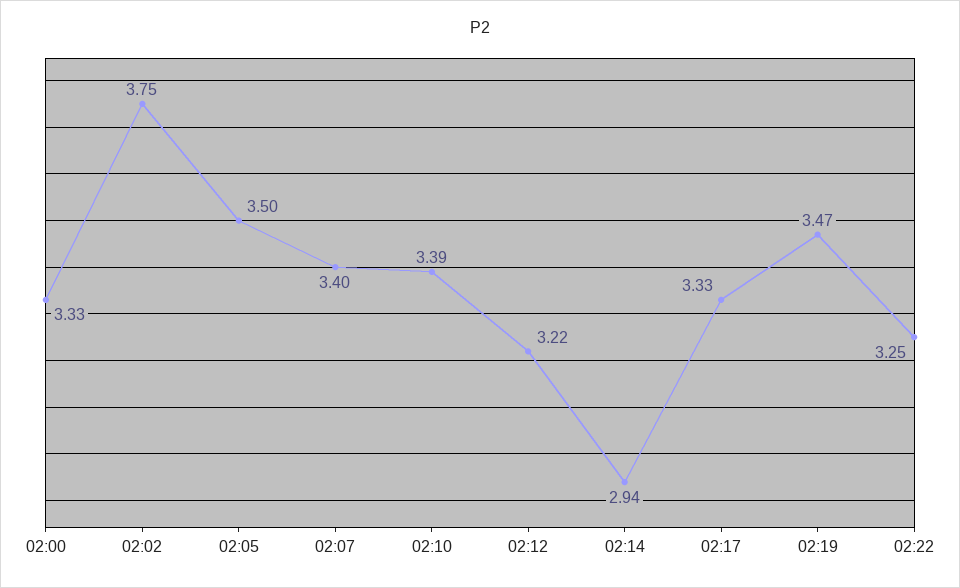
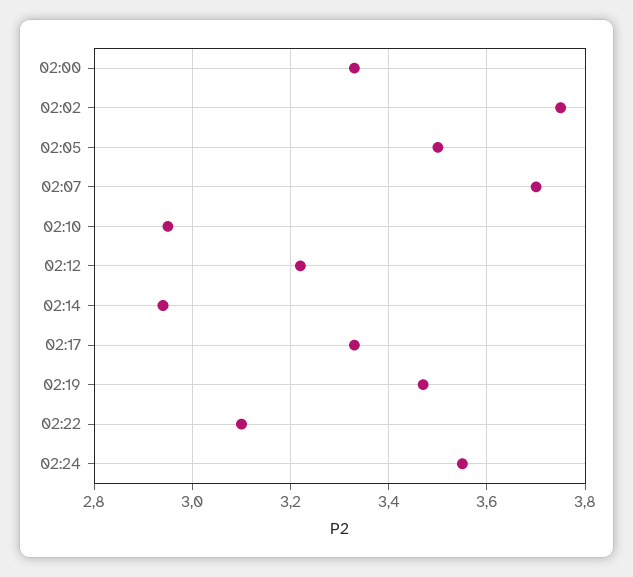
02:07: 3.4 -> 3.7
02:10: 3.39 -> 2.95
02:22: 3.25 -> 3.1
02:24: none -> 3.55

